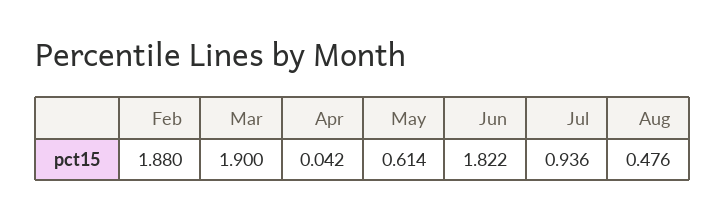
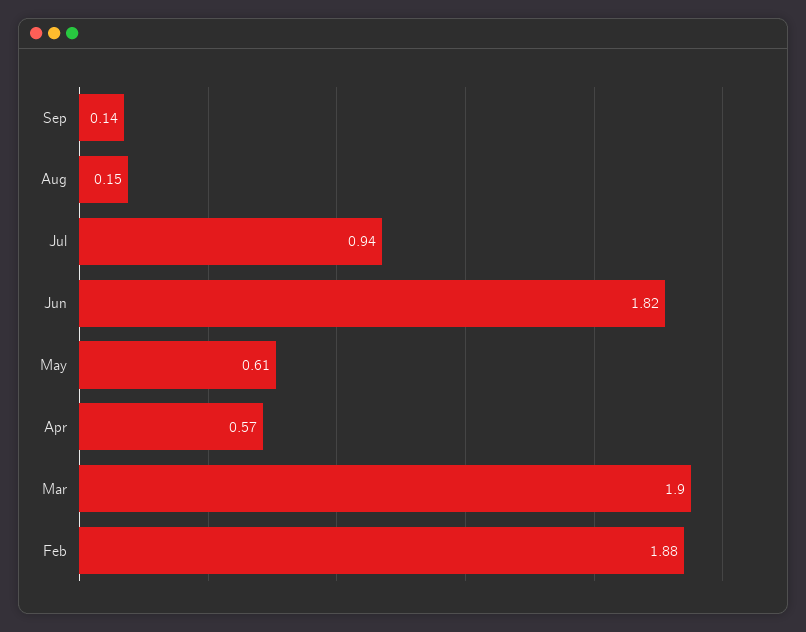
Apr: 0.042 -> 0.57
Aug: 0.476 -> 0.15
Sep: none -> 0.14

